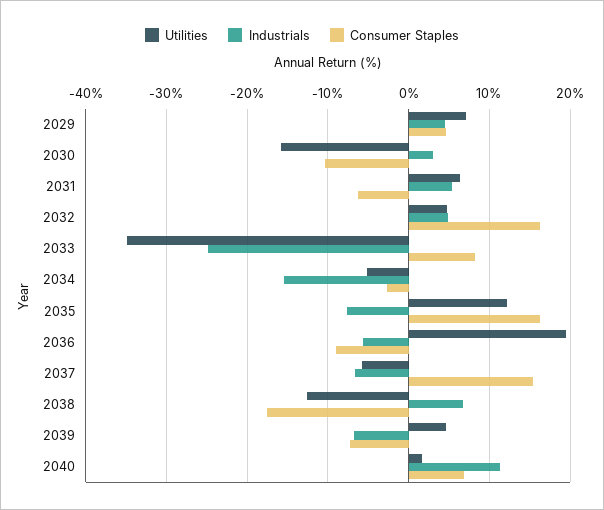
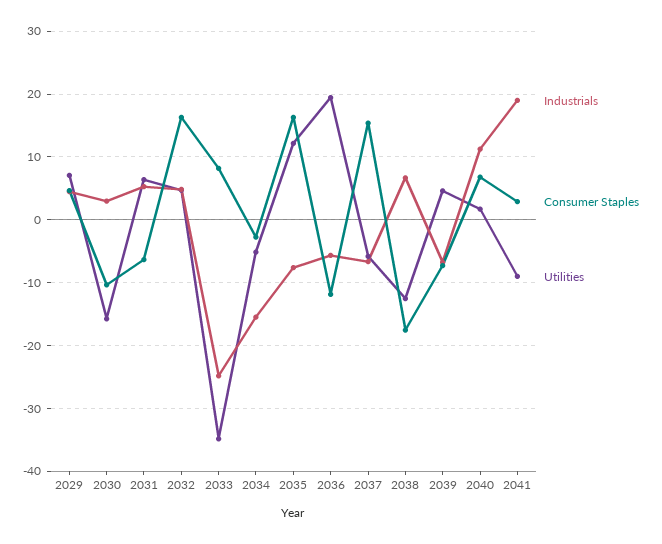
Consumer Staples, 2036: -9 -> -12
Industrials, 2041: none -> 19
Consumer Staples, 2041: none -> 3
Utilities, 2041: none -> -9

